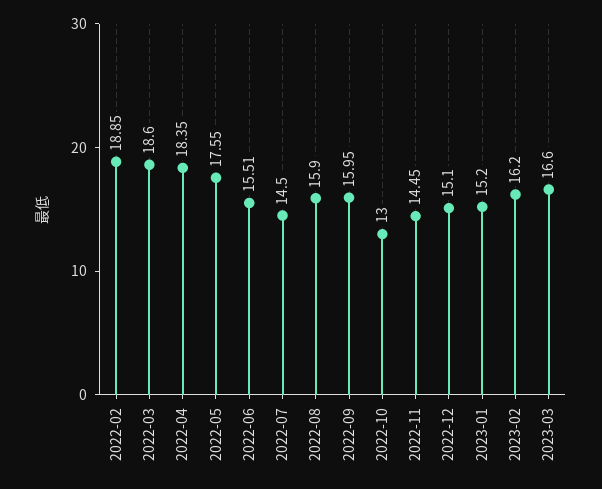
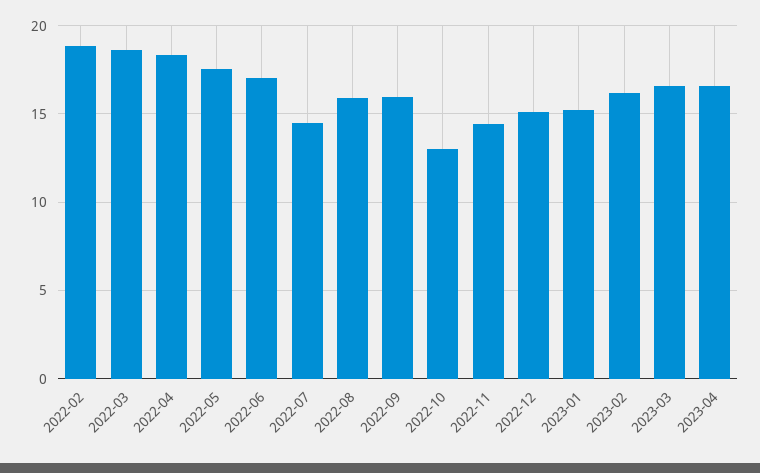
2022-06: 15.51 -> 17
2023-04: none -> 16.5

